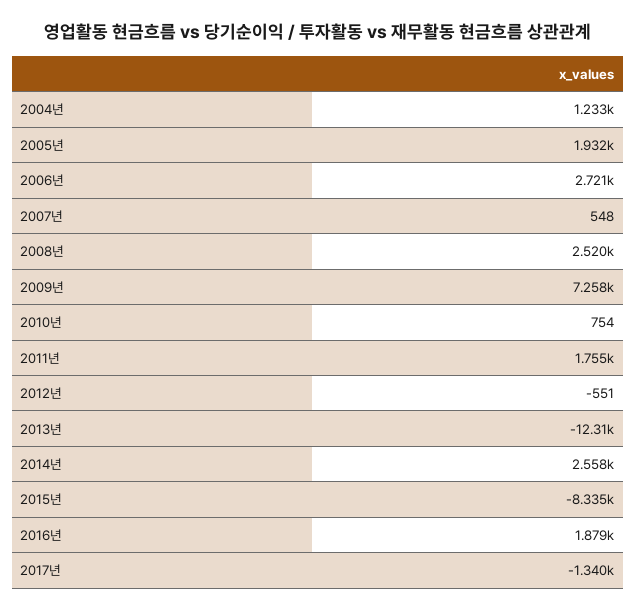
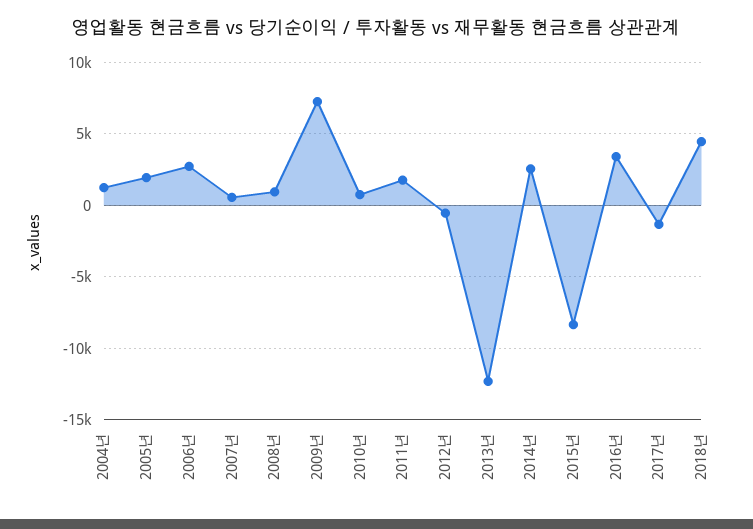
2008년: 2520 -> 1000
2016년: 1879 -> 3500
2018년: none -> 4500

